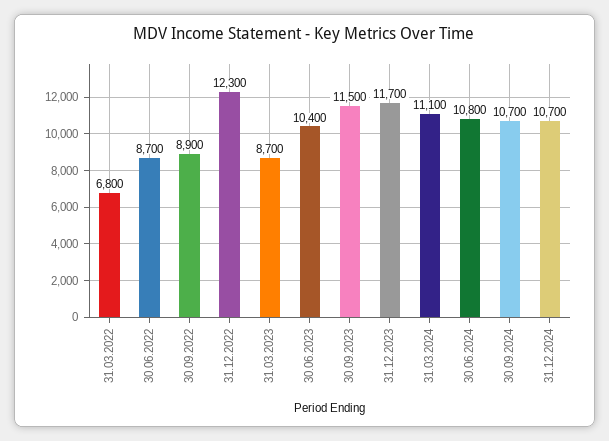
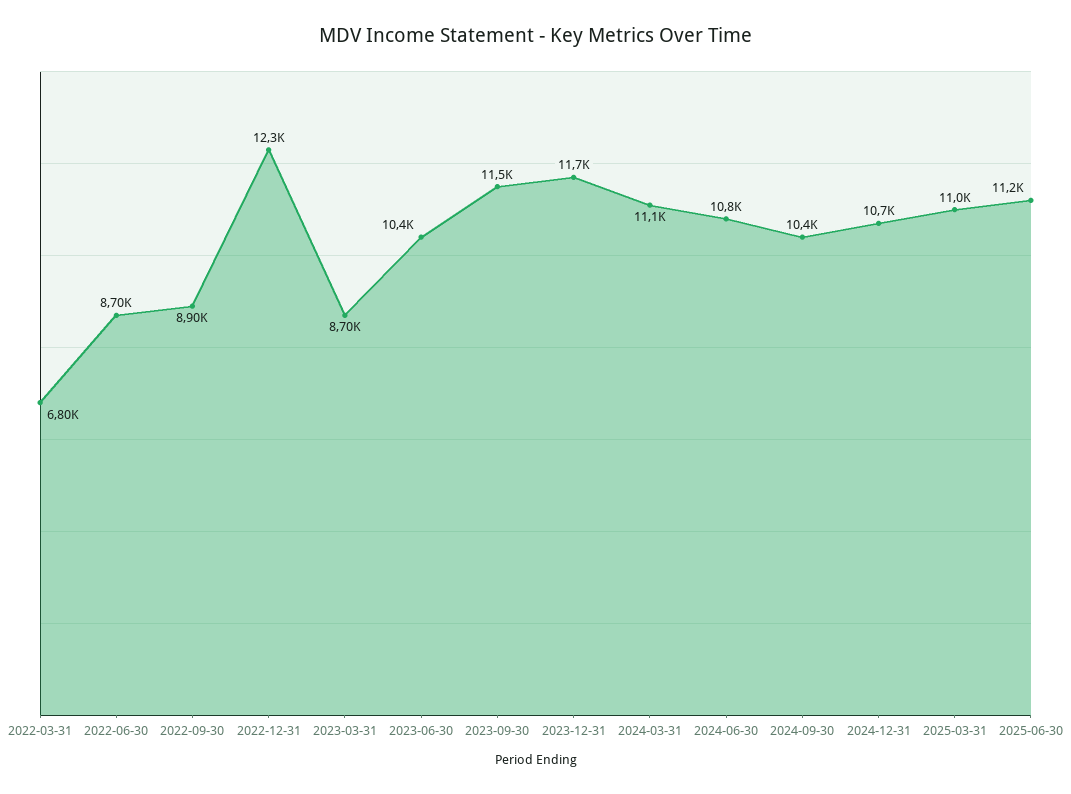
30.09.2024: 10700 -> 10400
2025-03-31: none -> 11000
2025-06-30: none -> 11200

